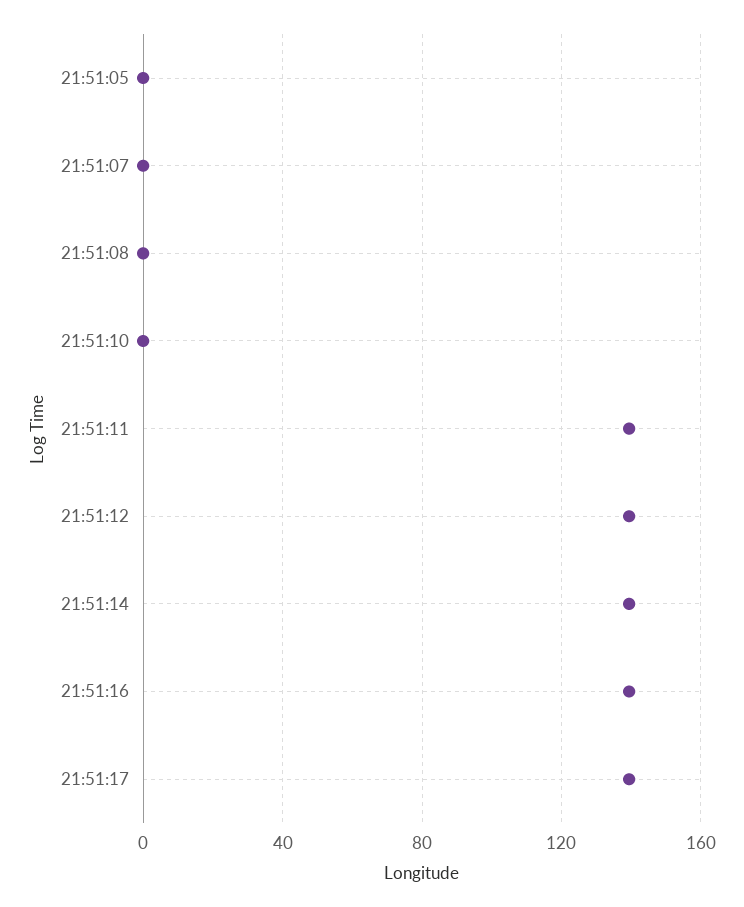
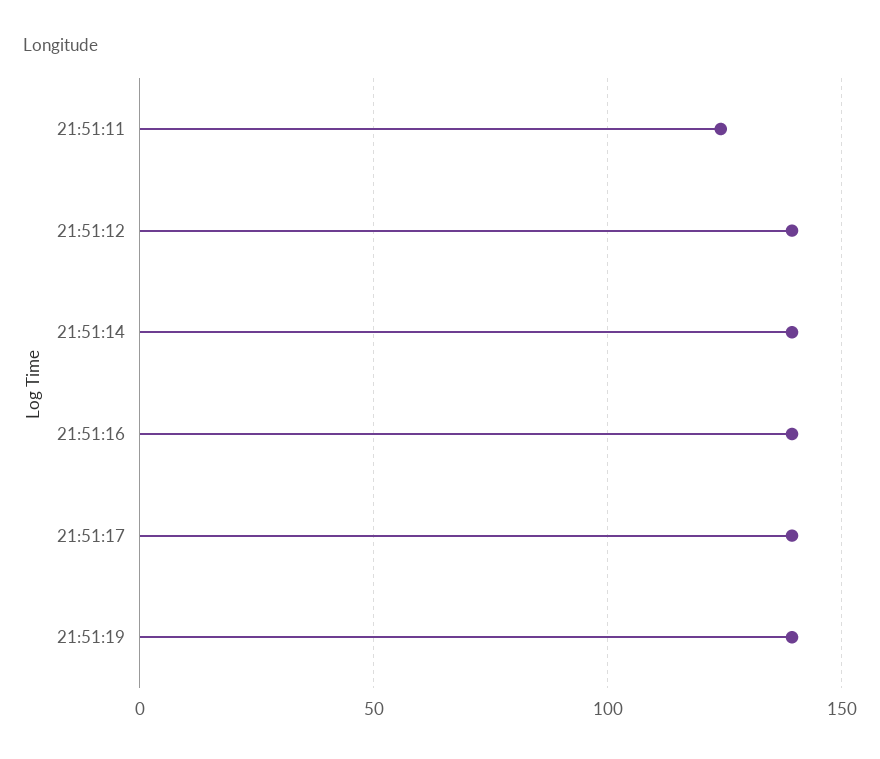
21:51:05: 0 -> none
21:51:07: 0 -> none
21:51:08: 0 -> none
21:51:10: 0 -> none
21:51:11: 140 -> 125
21:51:19: none -> 140

